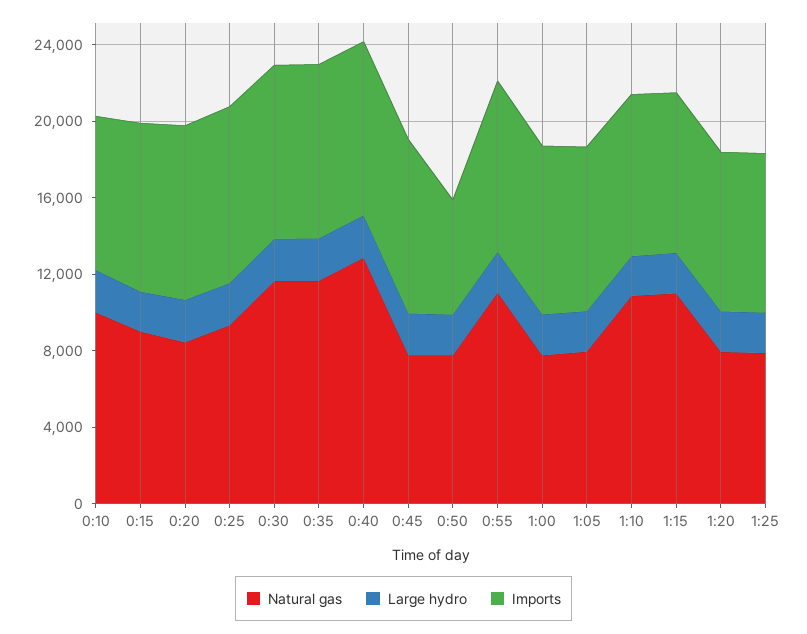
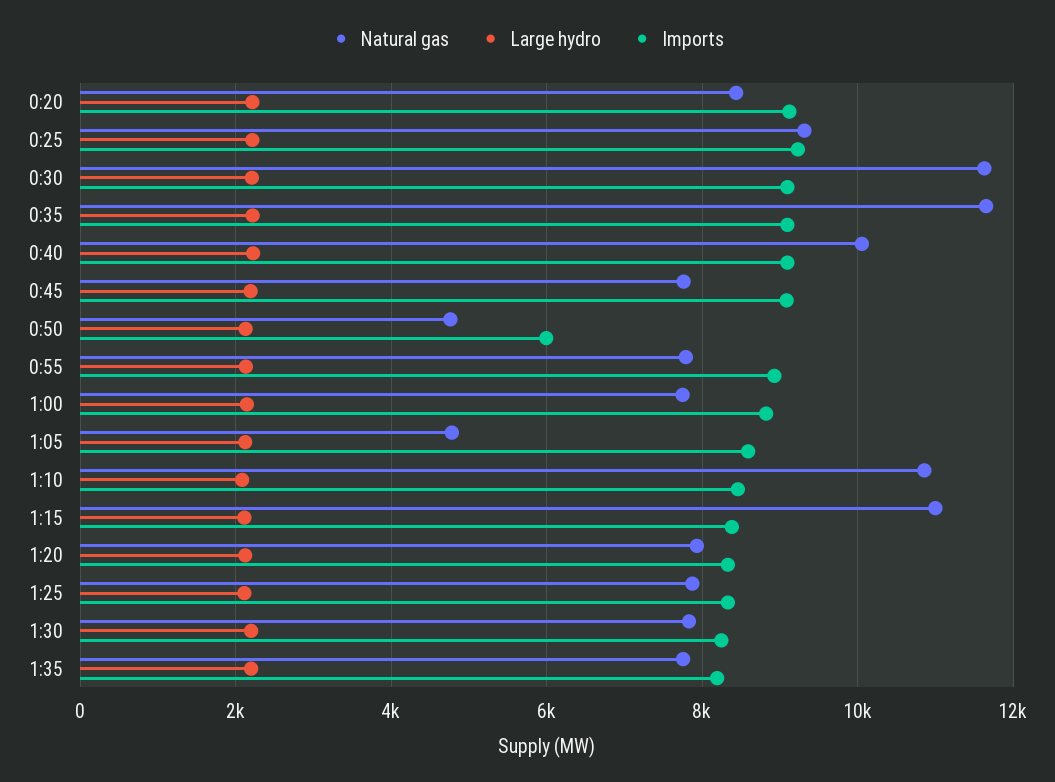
Natural gas, 0:10: 10000 -> none
Large hydro, 0:10: 2000 -> none
Imports, 0:10: 8000 -> none
Natural gas, 0:15: 9000 -> none
Large hydro, 0:15: 2000 -> none
Imports, 0:15: 9000 -> none
Natural gas, 0:40: 13000 -> 10000
Natural gas, 0:50: 8000 -> 4800
Natural gas, 0:55: 11000 -> 7800
Natural gas, 1:05: 8000 -> 4800
Natural gas, 1:30: none -> 7800
Large hydro, 1:30: none -> 2200
Imports, 1:30: none -> 8200
Natural gas, 1:35: none -> 7800
Large hydro, 1:35: none -> 2200
Imports, 1:35: none -> 8200

